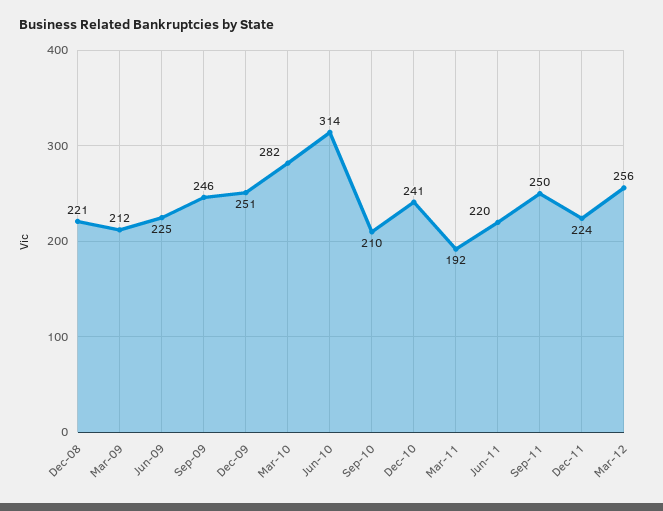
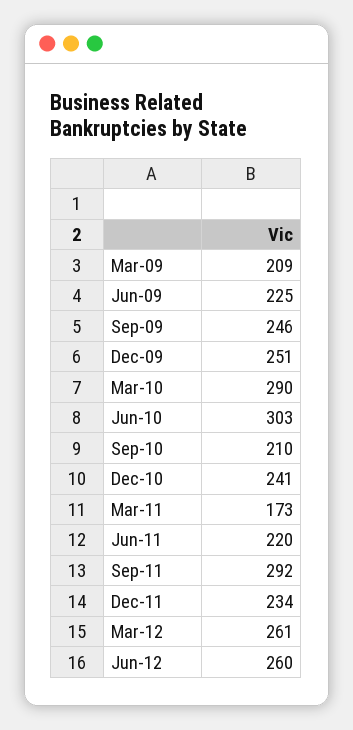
Dec-08: 221 -> none
Mar-09: 212 -> 209
Mar-10: 282 -> 290
Jun-10: 314 -> 303
Mar-11: 192 -> 173
Sep-11: 250 -> 292
Dec-11: 224 -> 234
Mar-12: 256 -> 261
Jun-12: none -> 260

